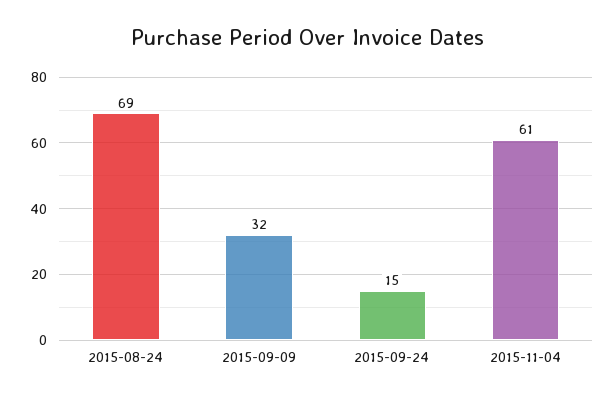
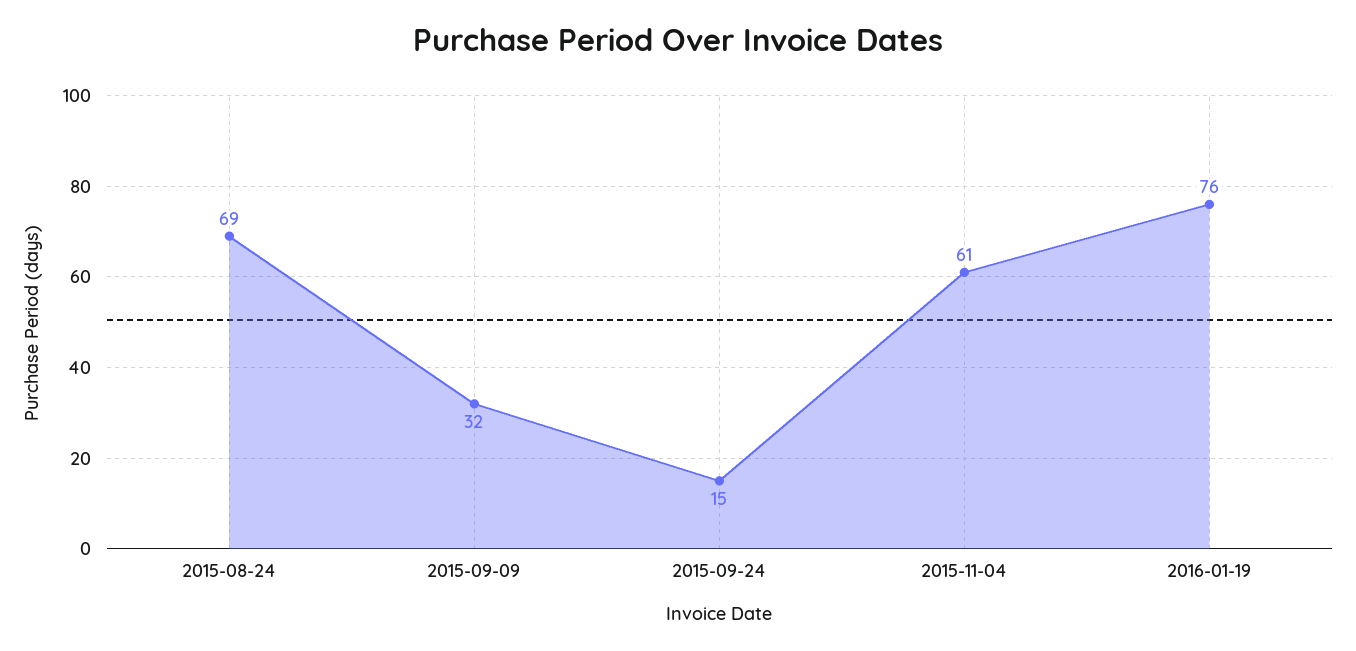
2016-01-19: none -> 76

